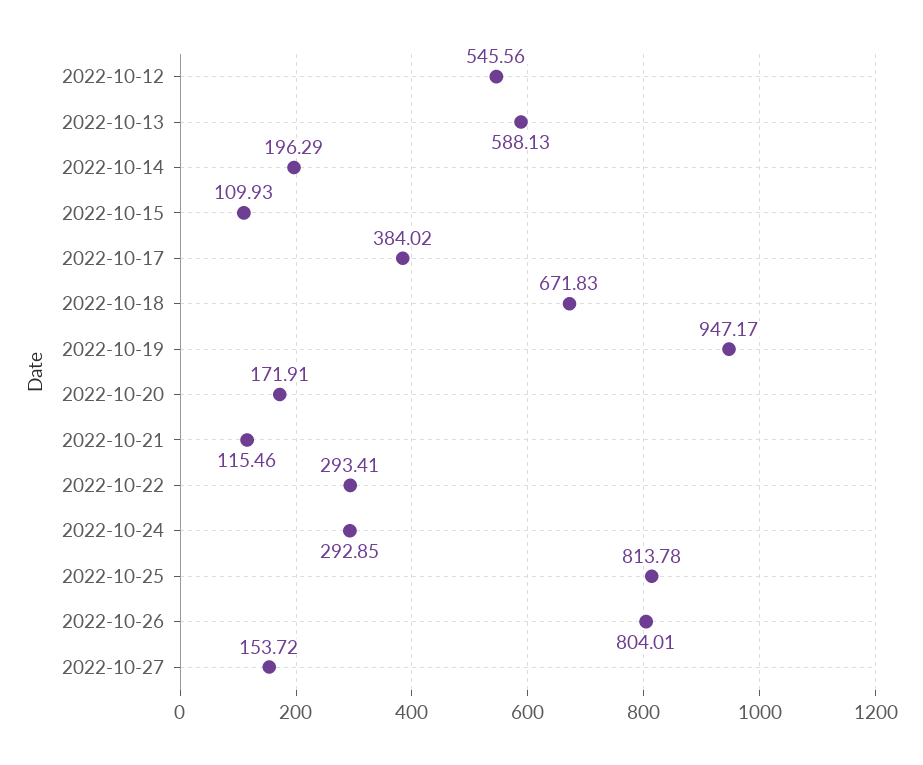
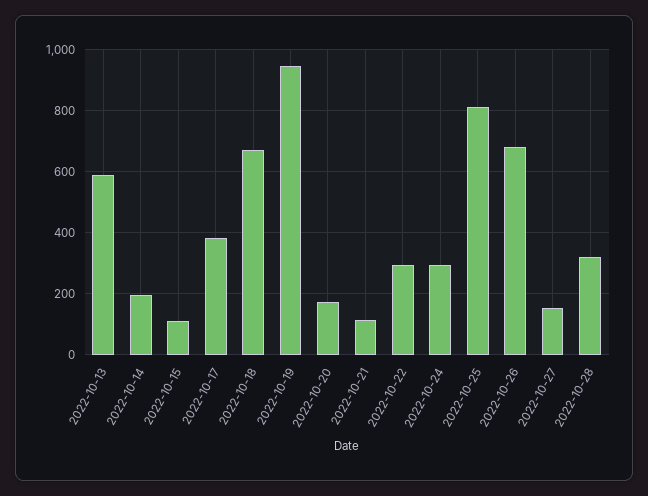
2022-10-12: 545.56 -> none
2022-10-26: 804.01 -> 680
2022-10-28: none -> 320

